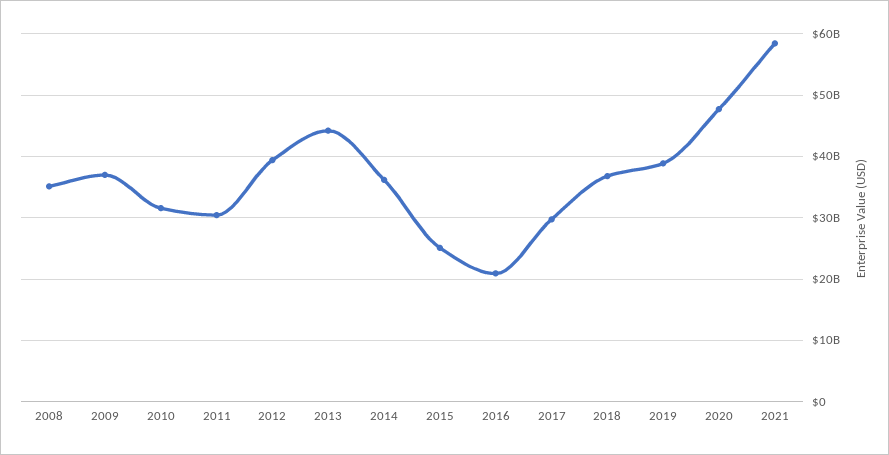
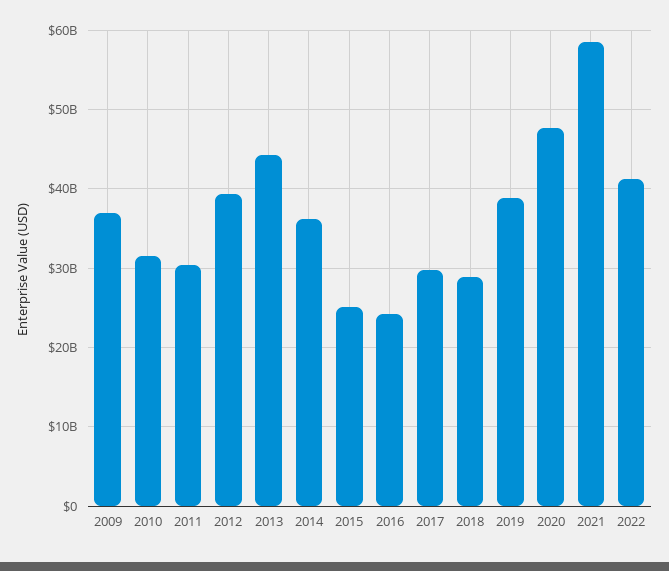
2008: 35000000000 -> none
2016: 21000000000 -> 24000000000
2018: 37000000000 -> 29000000000
2022: none -> 41000000000

